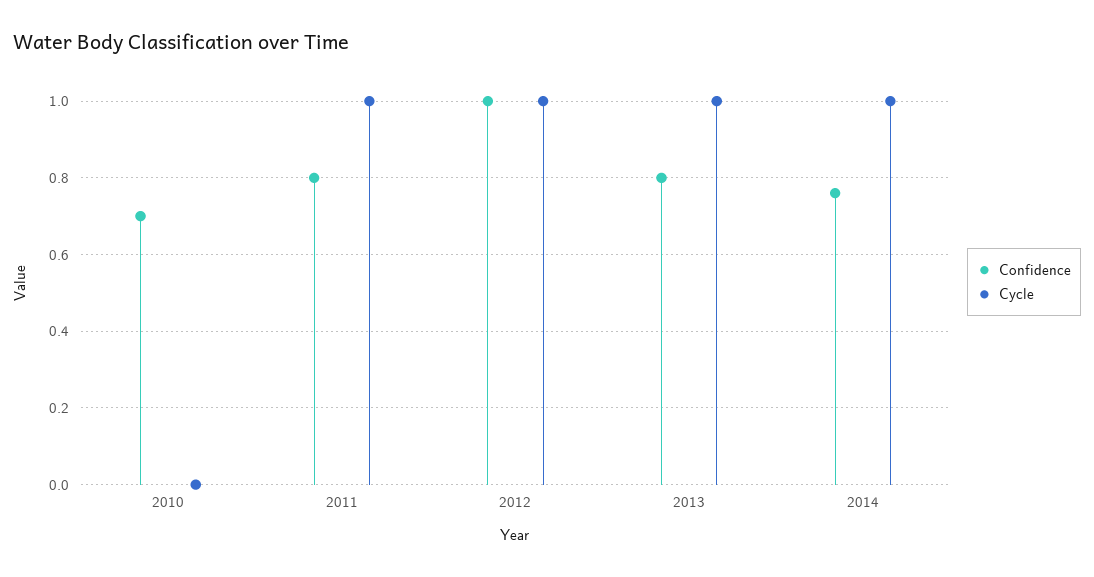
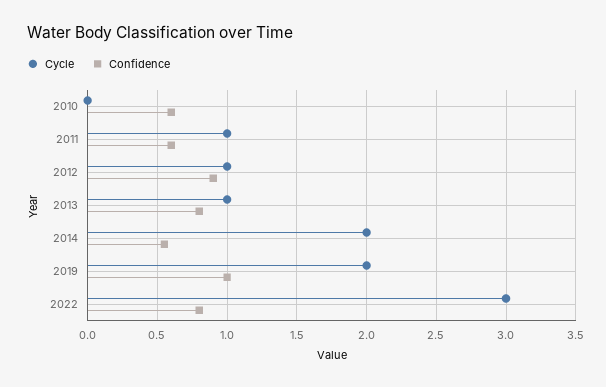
Confidence, 2010: 0.7 -> 0.6
Confidence, 2011: 0.8 -> 0.6
Confidence, 2012: 1 -> 0.9
Confidence, 2014: 0.75 -> 0.55
Cycle, 2014: 1 -> 2
Cycle, 2019: none -> 2
Confidence, 2019: none -> 1
Cycle, 2022: none -> 3
Confidence, 2022: none -> 0.8

